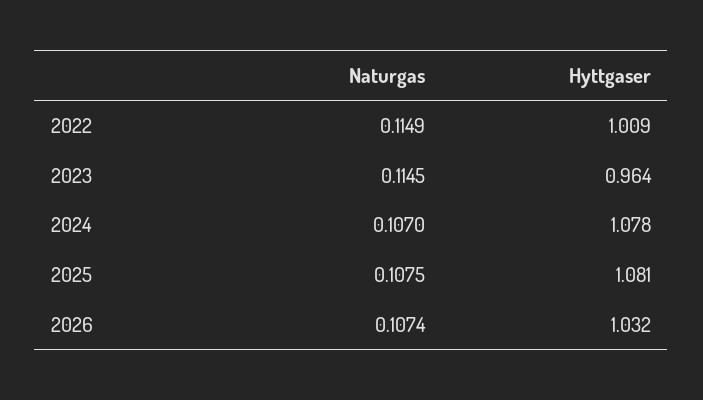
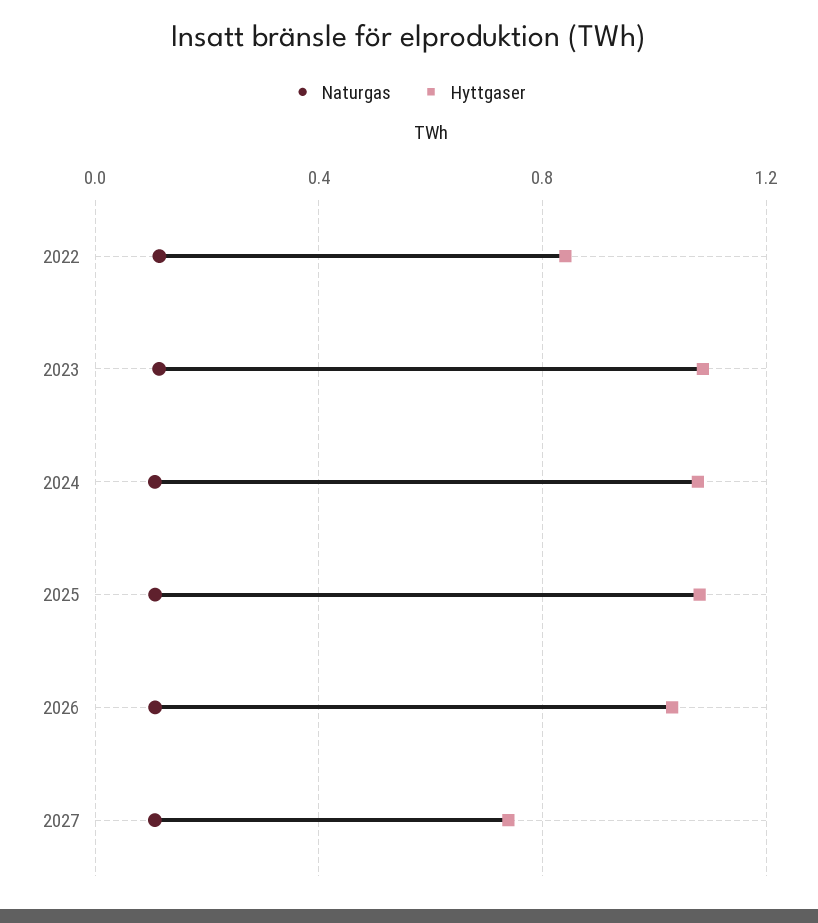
Hyttgaser, 2022: 1.009 -> 0.85
Hyttgaser, 2023: 0.964 -> 1.1
Naturgas, 2027: none -> 0.1
Hyttgaser, 2027: none -> 0.75

